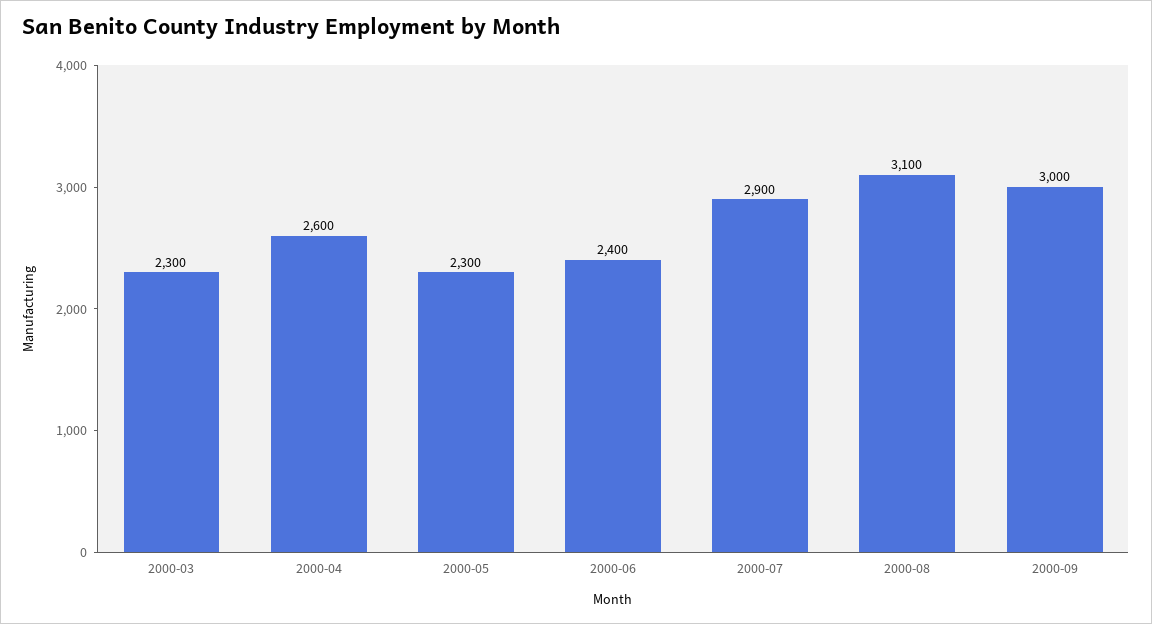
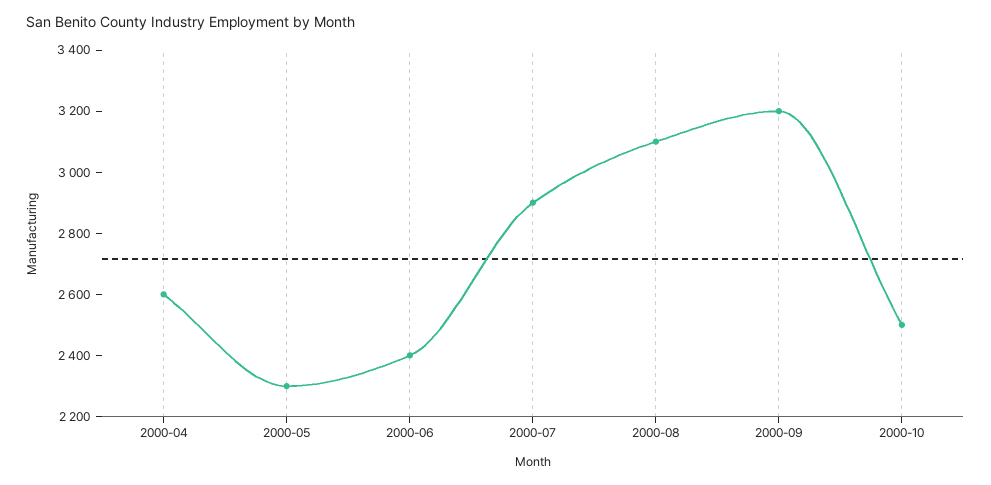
2000-03: 2300 -> none
2000-09: 3000 -> 3200
2000-10: none -> 2500

